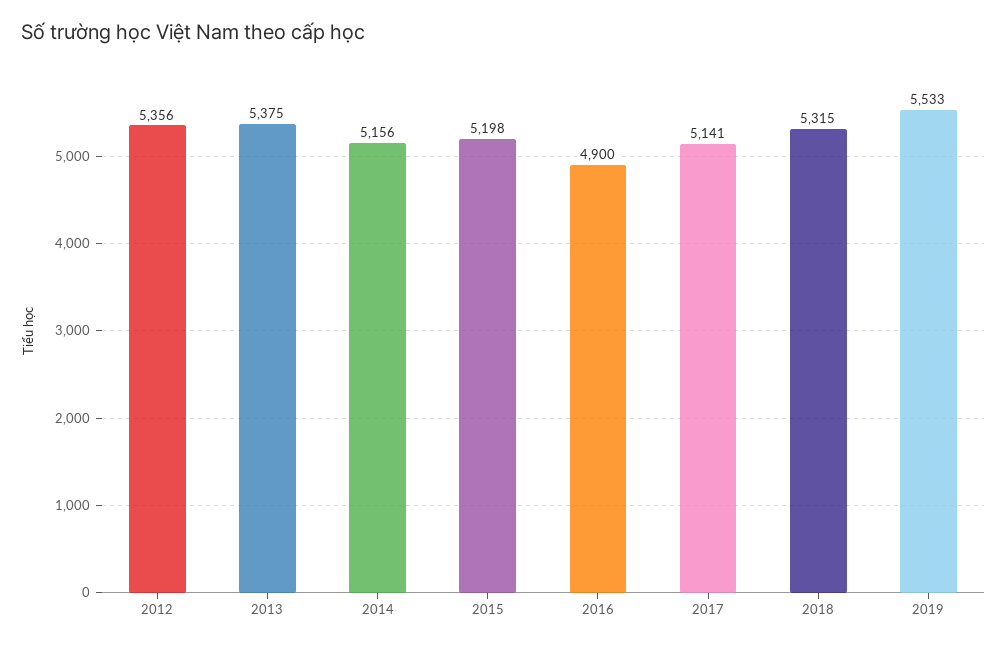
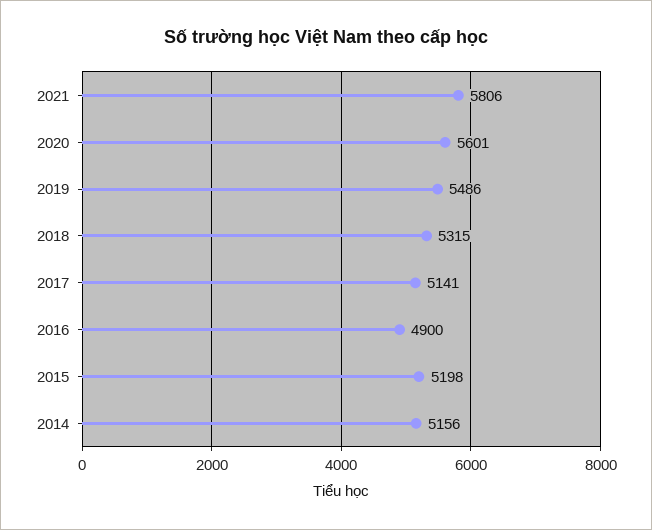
2012: 5356 -> none
2013: 5375 -> none
2019: 5533 -> 5486
2021: none -> 5806
2020: none -> 5601

